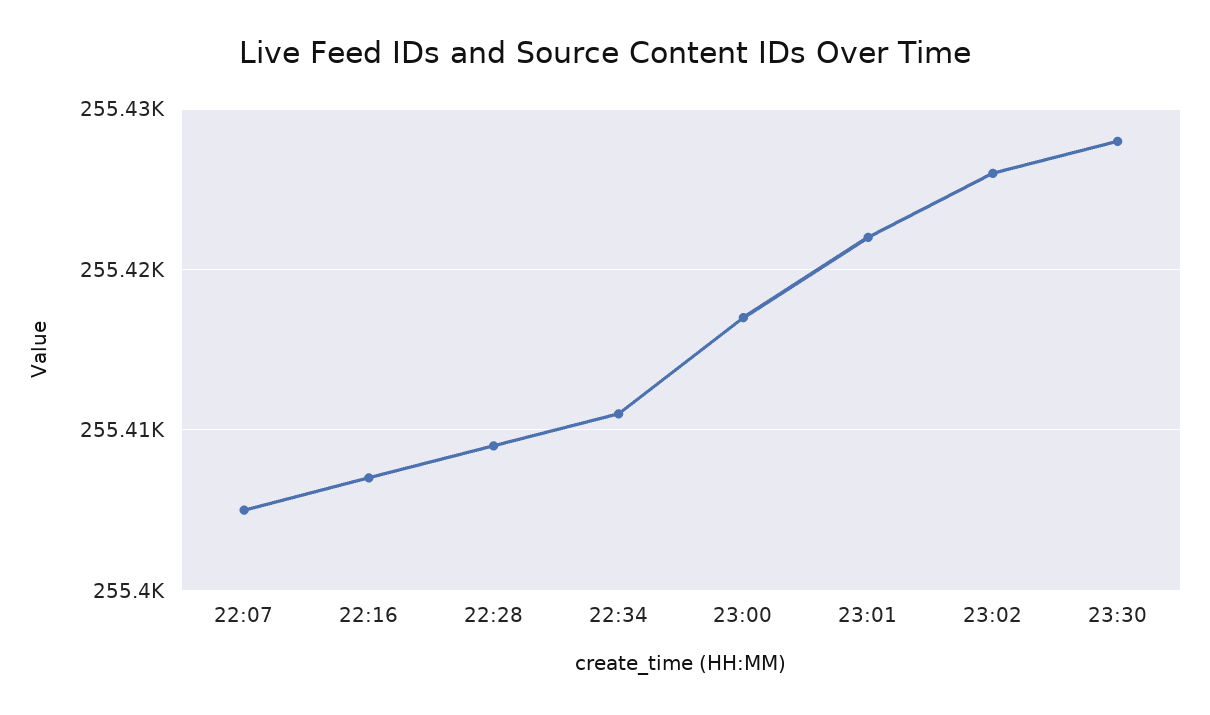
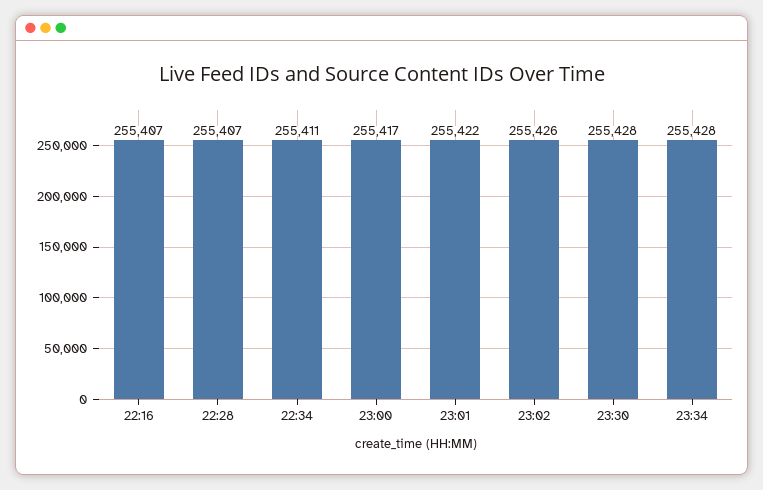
22:07: 255405 -> none
22:28: 255409 -> 255407
23:34: none -> 255428

